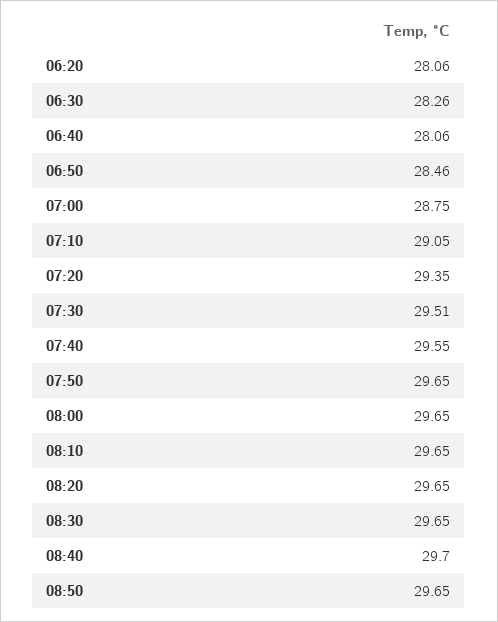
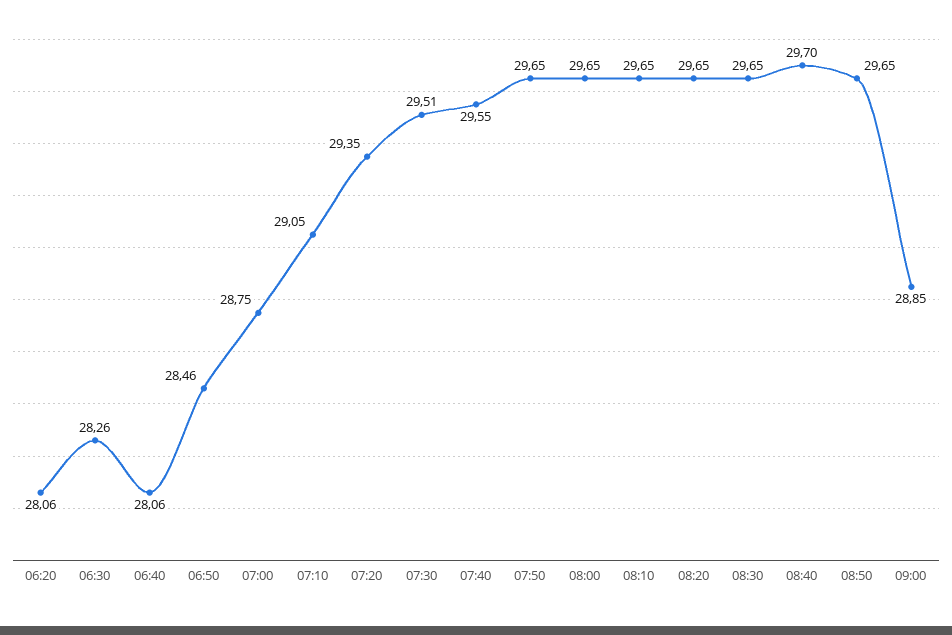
09:00: none -> 28.85

